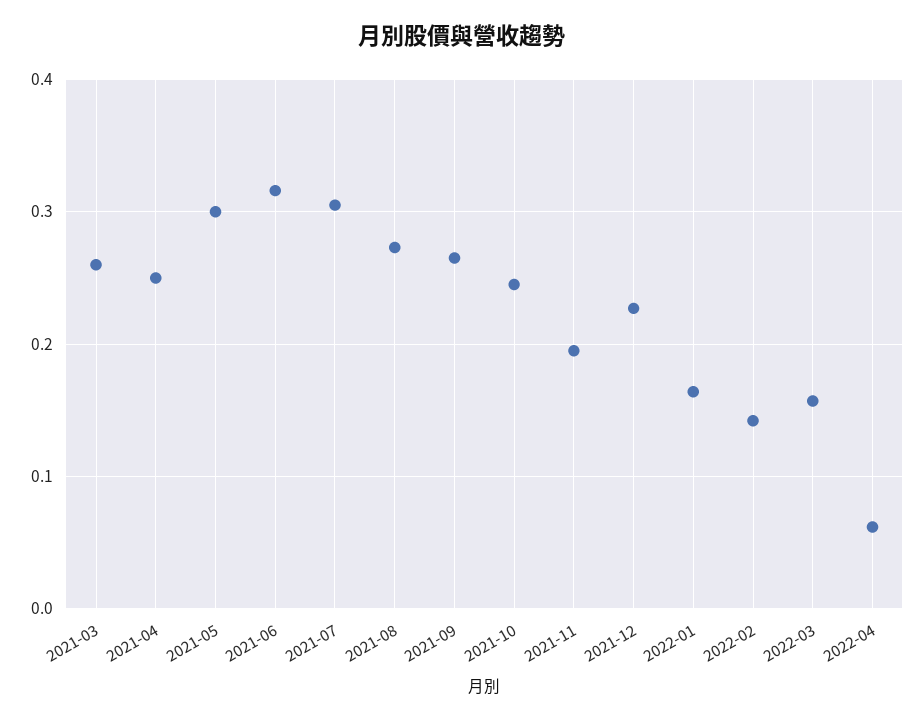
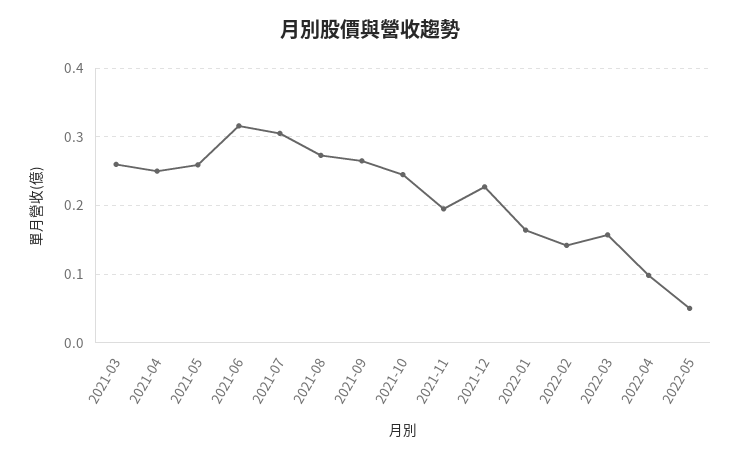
2021-05: 0.3 -> 0.26
2022-04: 0.06 -> 0.1
2022-05: none -> 0.05

